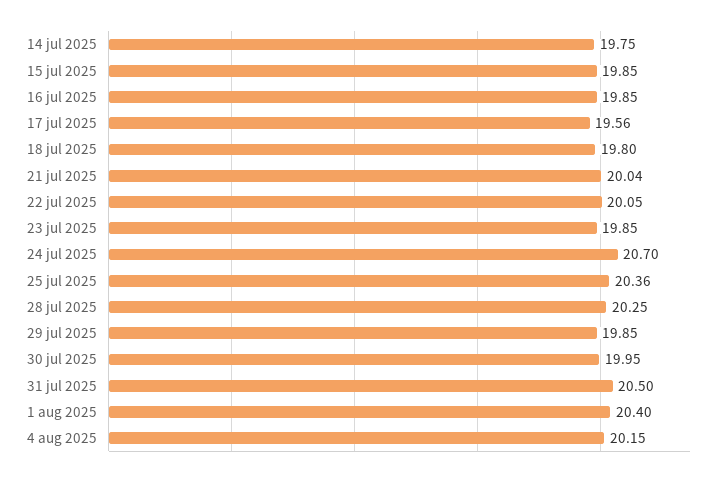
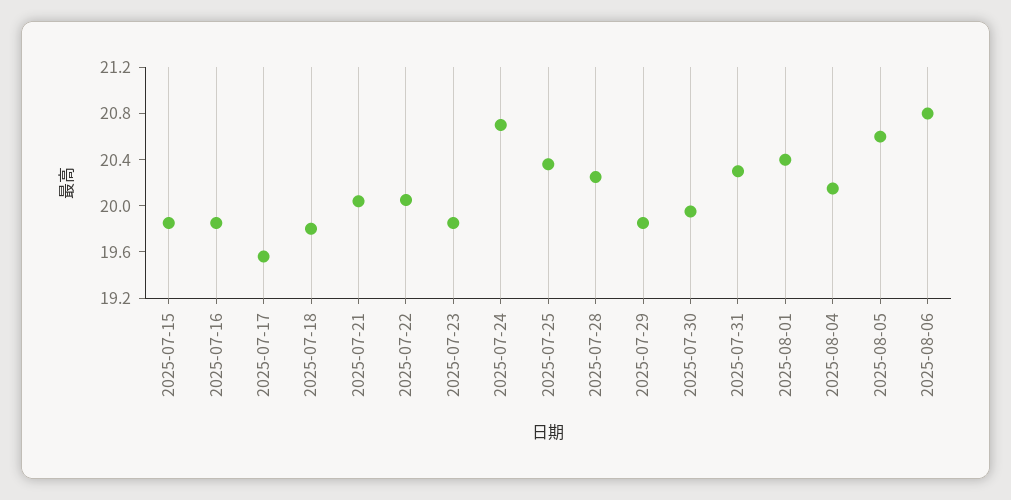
14 jul 2025: 19.75 -> none
31 jul 2025: 20.5 -> 20.3
2025-08-05: none -> 20.6
2025-08-06: none -> 20.8

